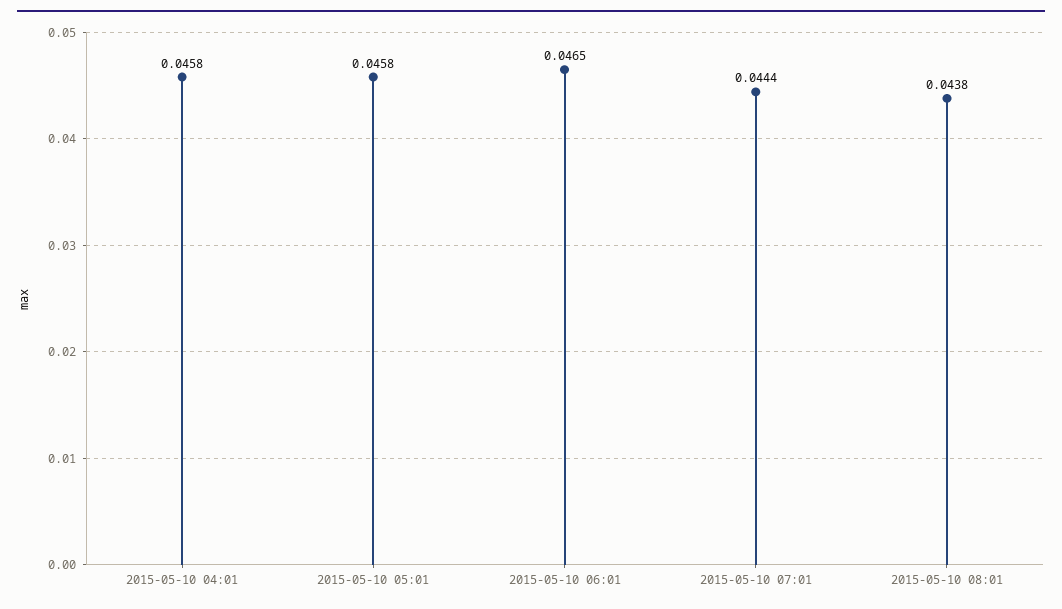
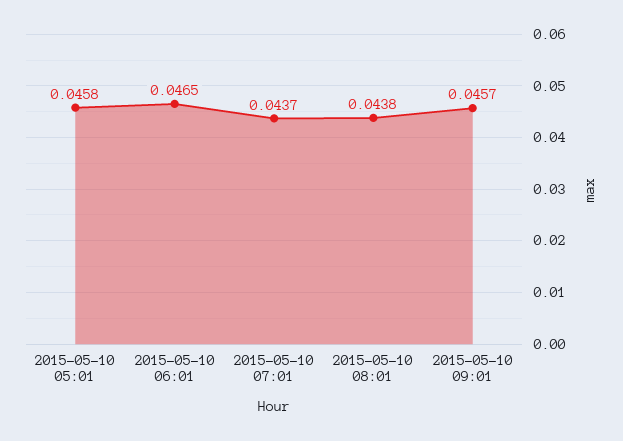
2015-05-10 04:01: 0.0458 -> none
2015-05-10 07:01: 0.0444 -> 0.0437
2015-05-10 09:01: none -> 0.0457

